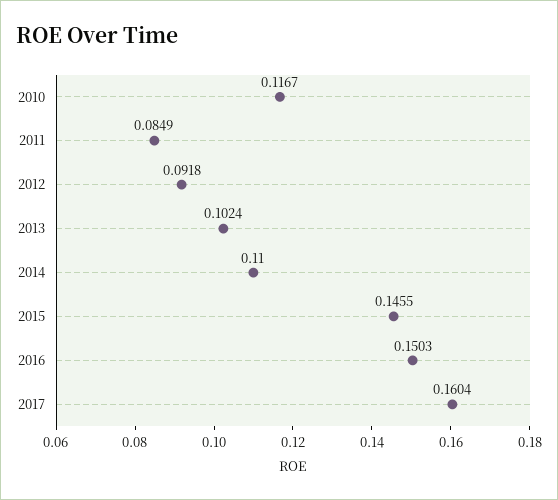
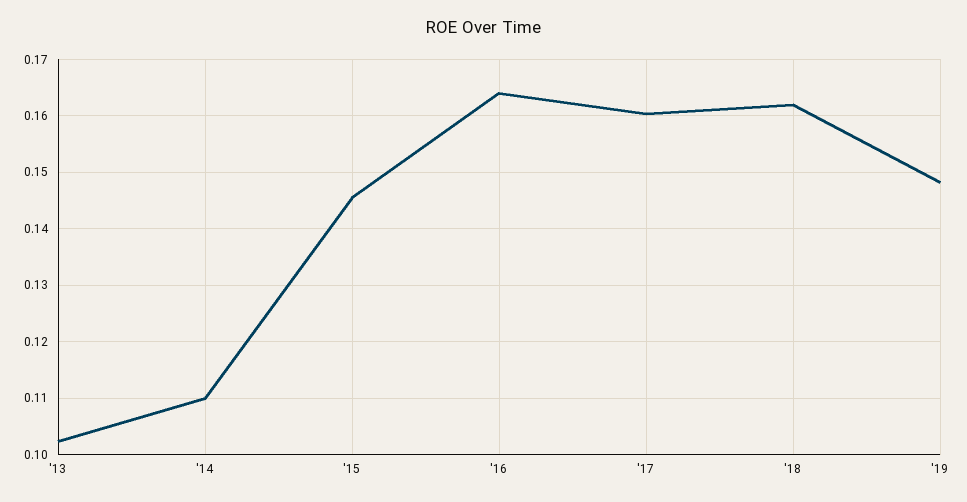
2010: 0.1167 -> none
2011: 0.0849 -> none
2012: 0.0918 -> none
2016: 0.1503 -> 0.164
'18: none -> 0.162
'19: none -> 0.148

